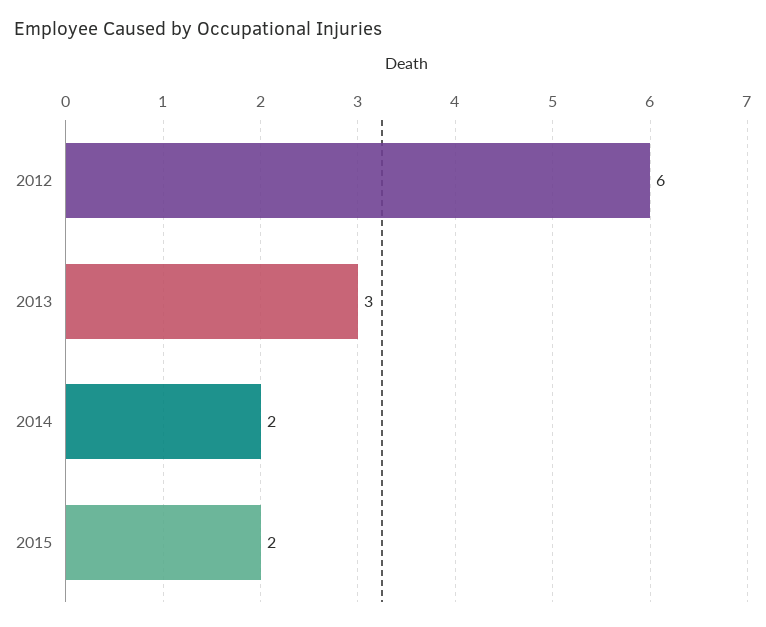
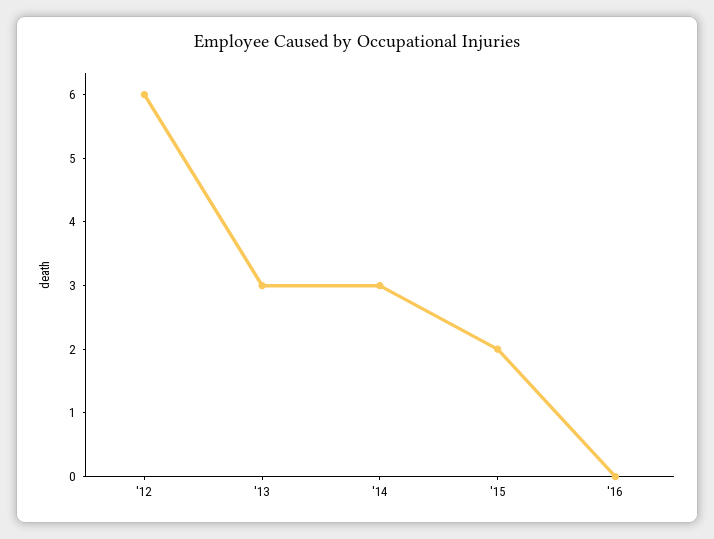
2014: 2 -> 3
'16: none -> 0

